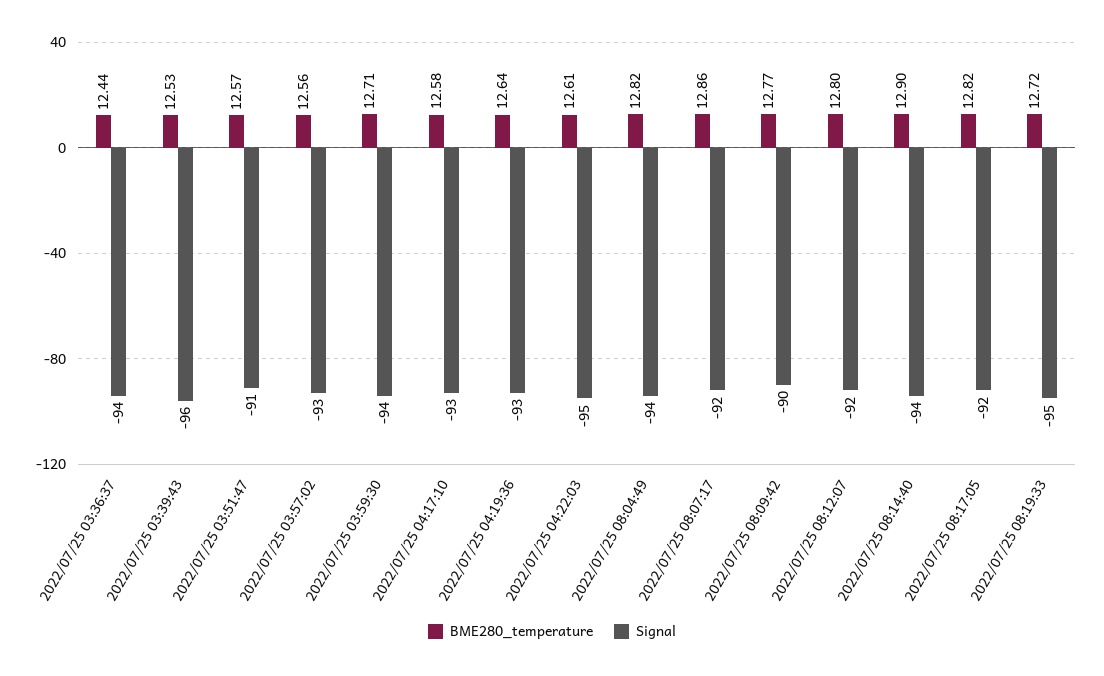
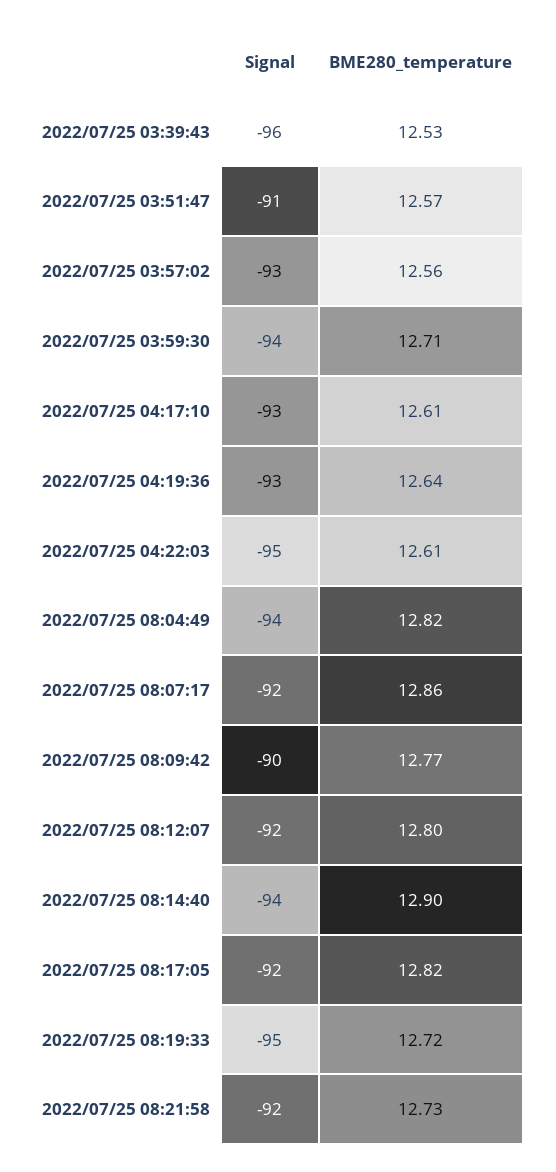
BME280_temperature, 2022/07/25 03:36:37: 12.44 -> none
Signal, 2022/07/25 03:36:37: -94 -> none
BME280_temperature, 2022/07/25 04:17:10: 12.58 -> 12.61
Signal, 2022/07/25 08:21:58: none -> -92
BME280_temperature, 2022/07/25 08:21:58: none -> 12.73

